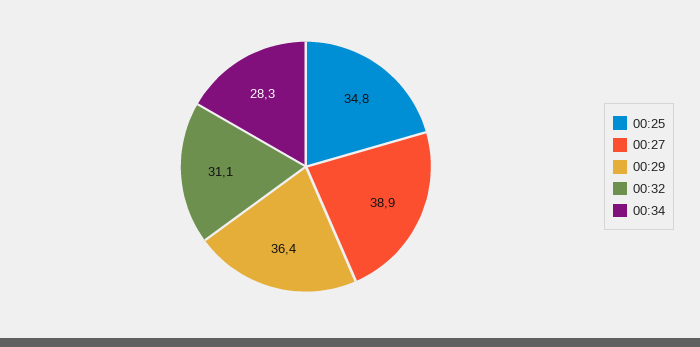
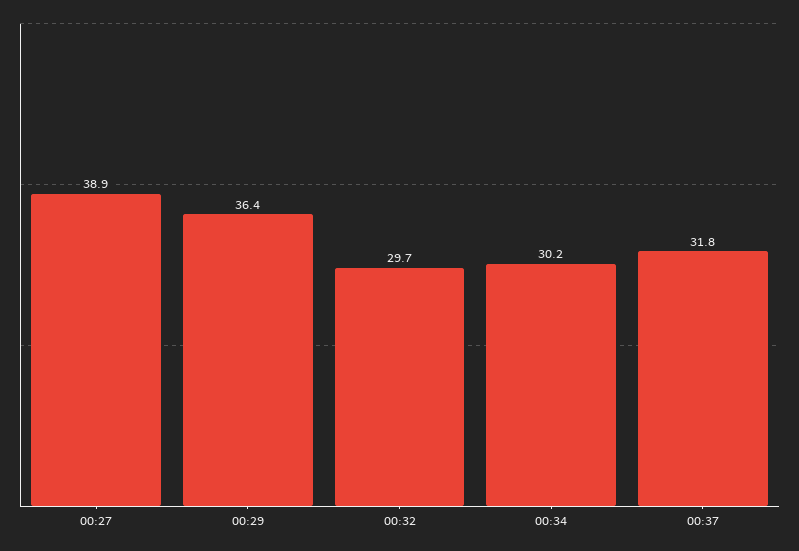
00:25: 34.8 -> none
00:32: 31.1 -> 29.7
00:34: 28.3 -> 30.2
00:37: none -> 31.8

